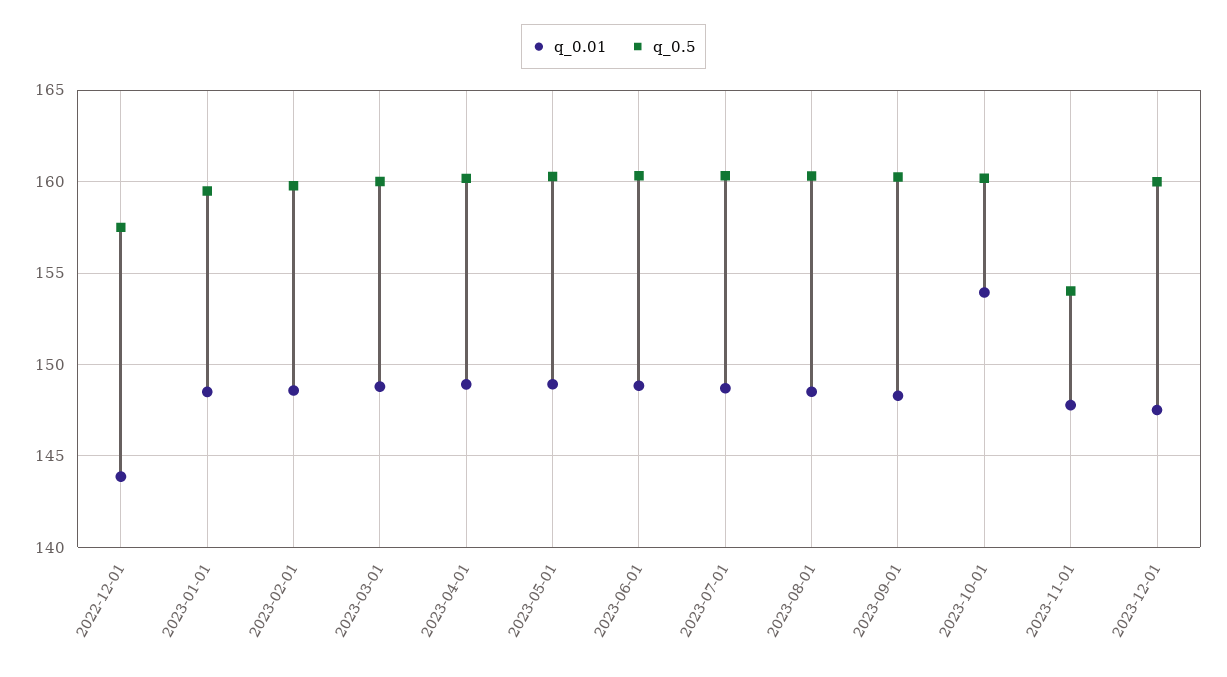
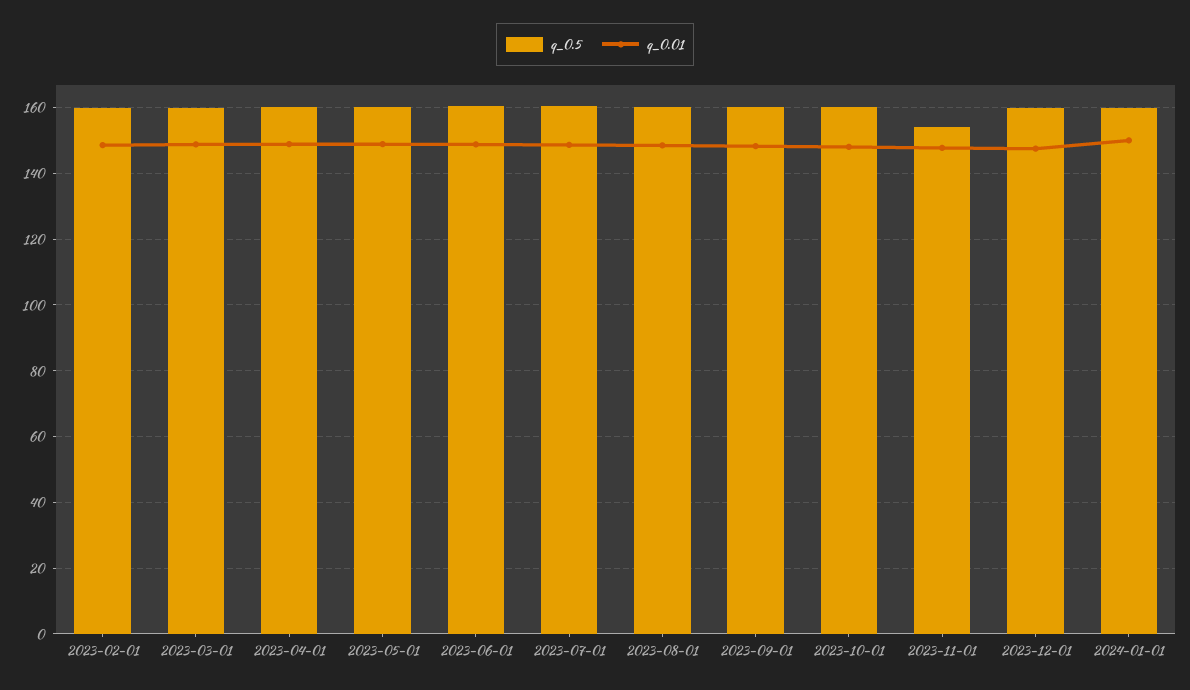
q_0.01, 2022-12-01: 144 -> none
q_0.5, 2022-12-01: 157.5 -> none
q_0.01, 2023-01-01: 148.5 -> none
q_0.5, 2023-01-01: 159.5 -> none
q_0.01, 2023-10-01: 154 -> 148
q_0.5, 2024-01-01: none -> 160
q_0.01, 2024-01-01: none -> 150

